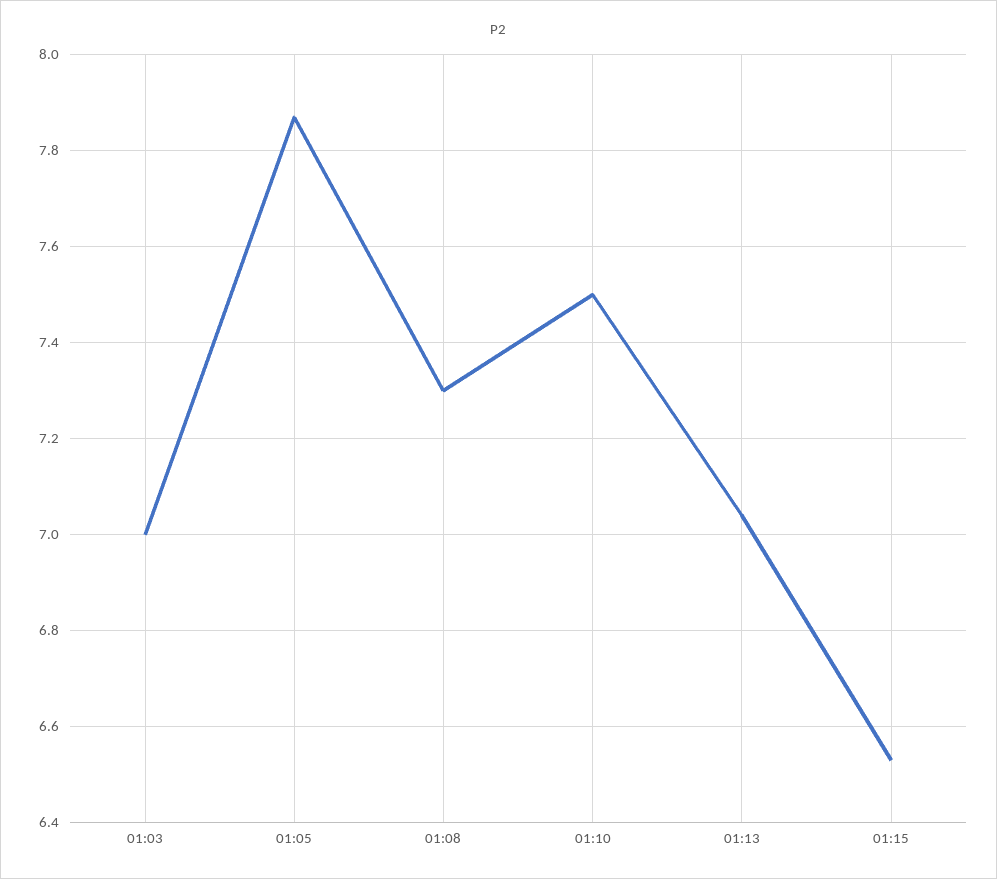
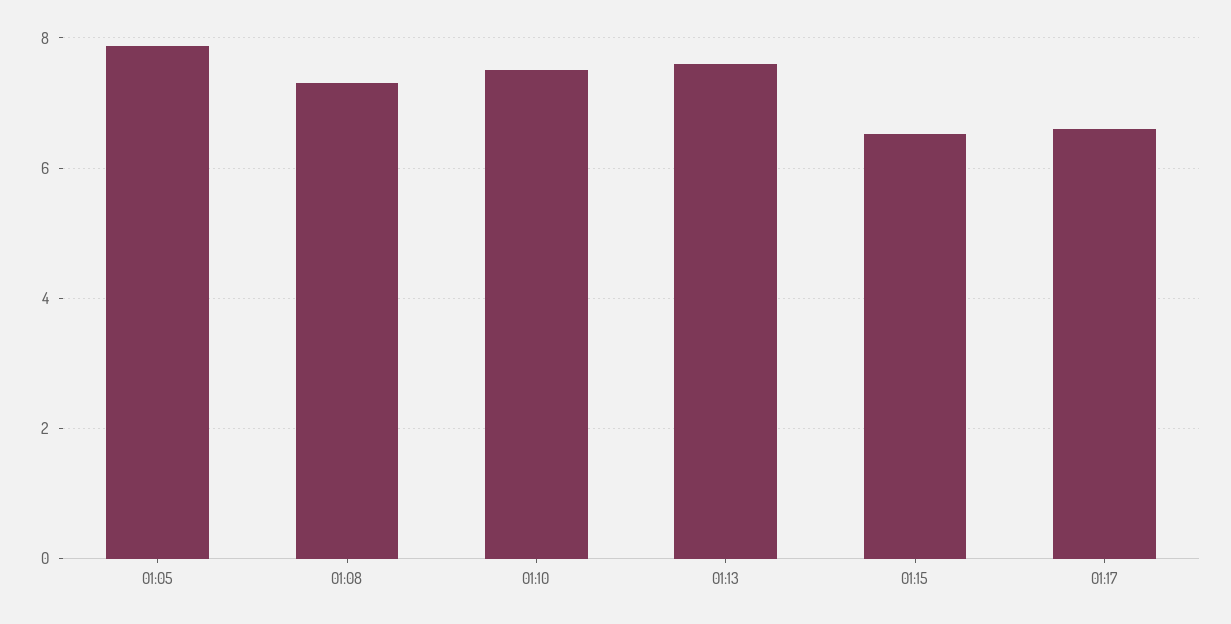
01:03: 7 -> none
01:13: 7.05 -> 7.6
01:17: none -> 6.6

